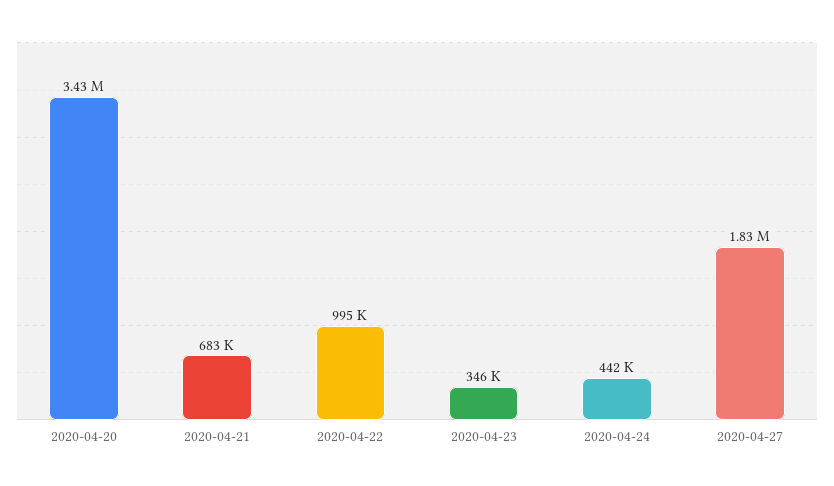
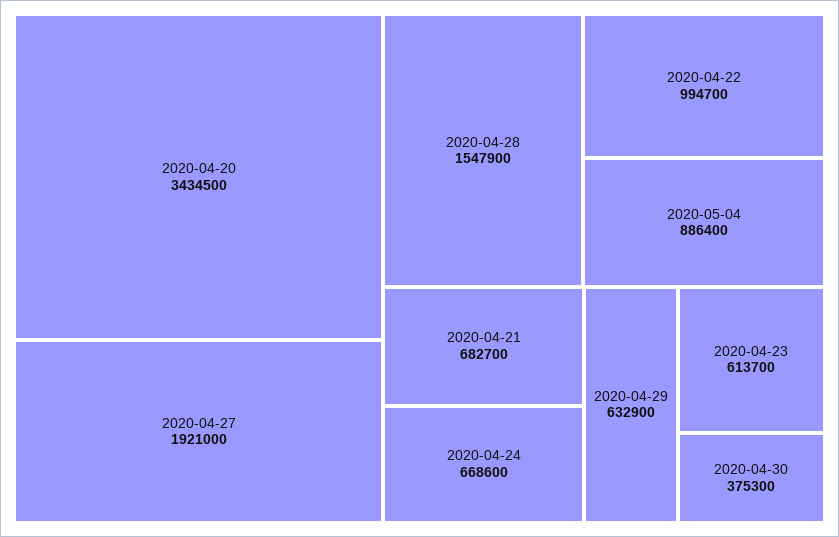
2020-04-23: 346000 -> 613700
2020-04-24: 442000 -> 668600
2020-04-27: 1830000 -> 1921000
2020-04-28: none -> 1547900
2020-05-04: none -> 886400
2020-04-29: none -> 632900
2020-04-30: none -> 375300

